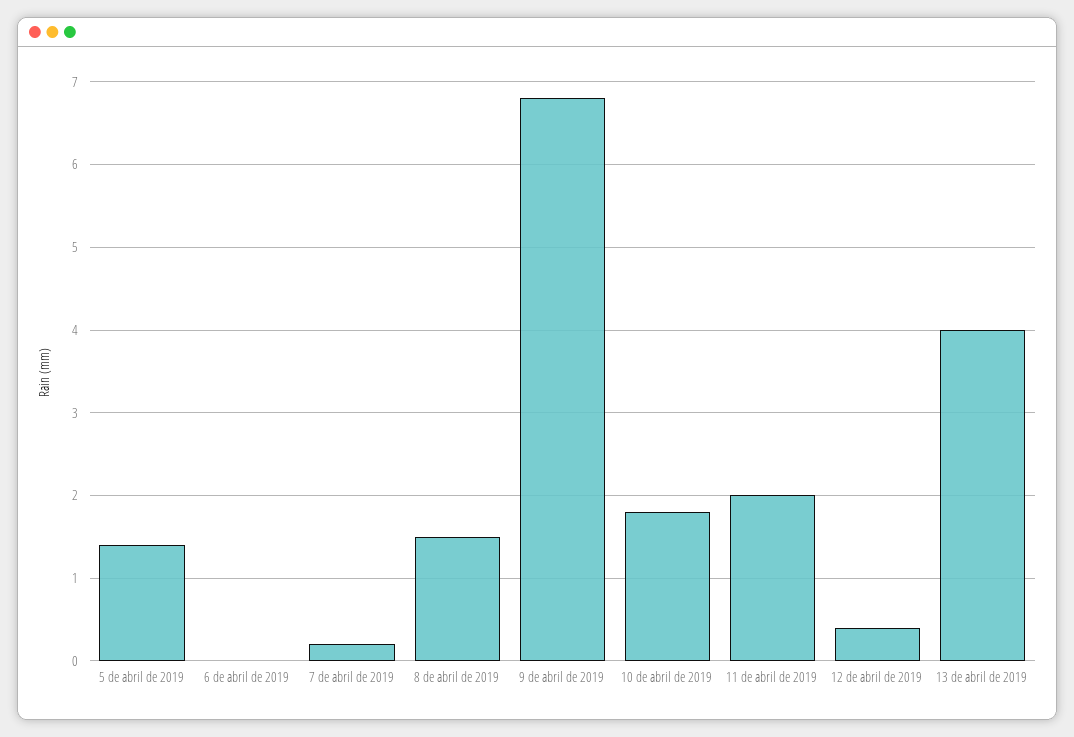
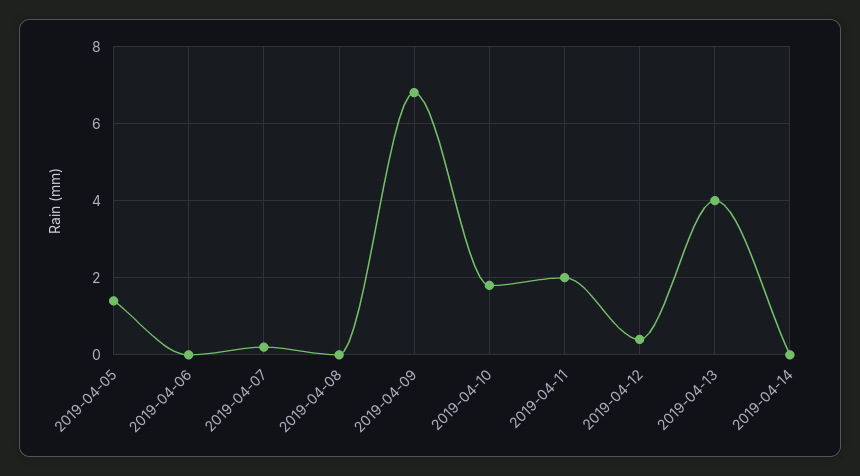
8 de abril de 2019: 1.5 -> 0
2019-04-14: none -> 0

